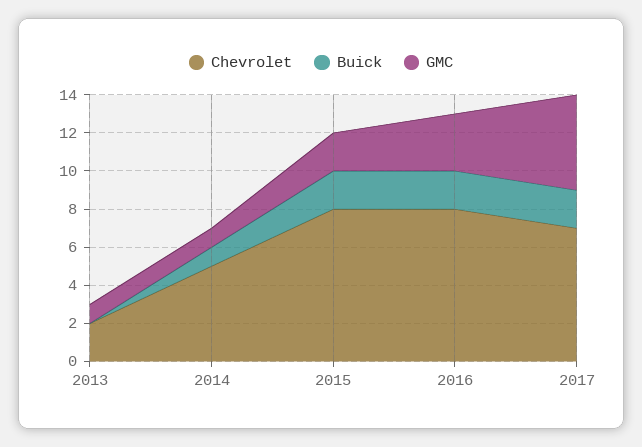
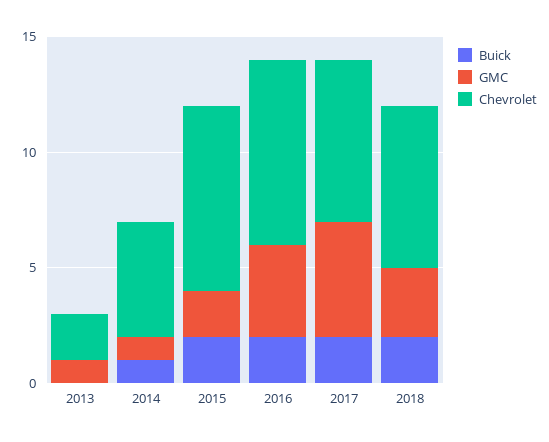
GMC, 2016: 3 -> 4
Buick, 2018: none -> 2
GMC, 2018: none -> 3
Chevrolet, 2018: none -> 7

